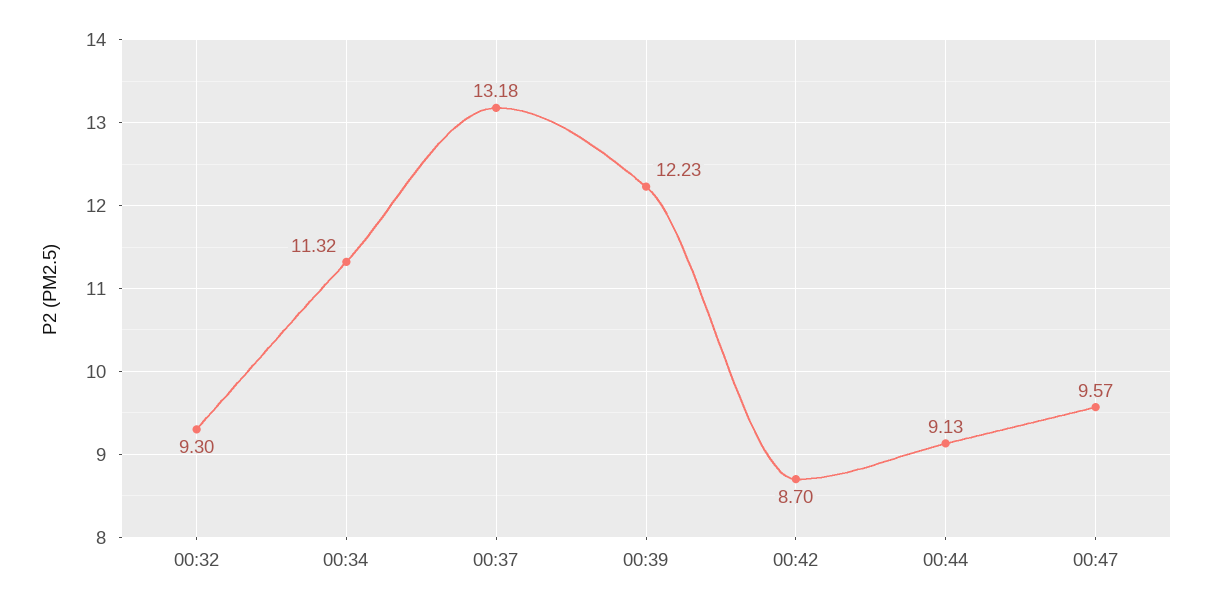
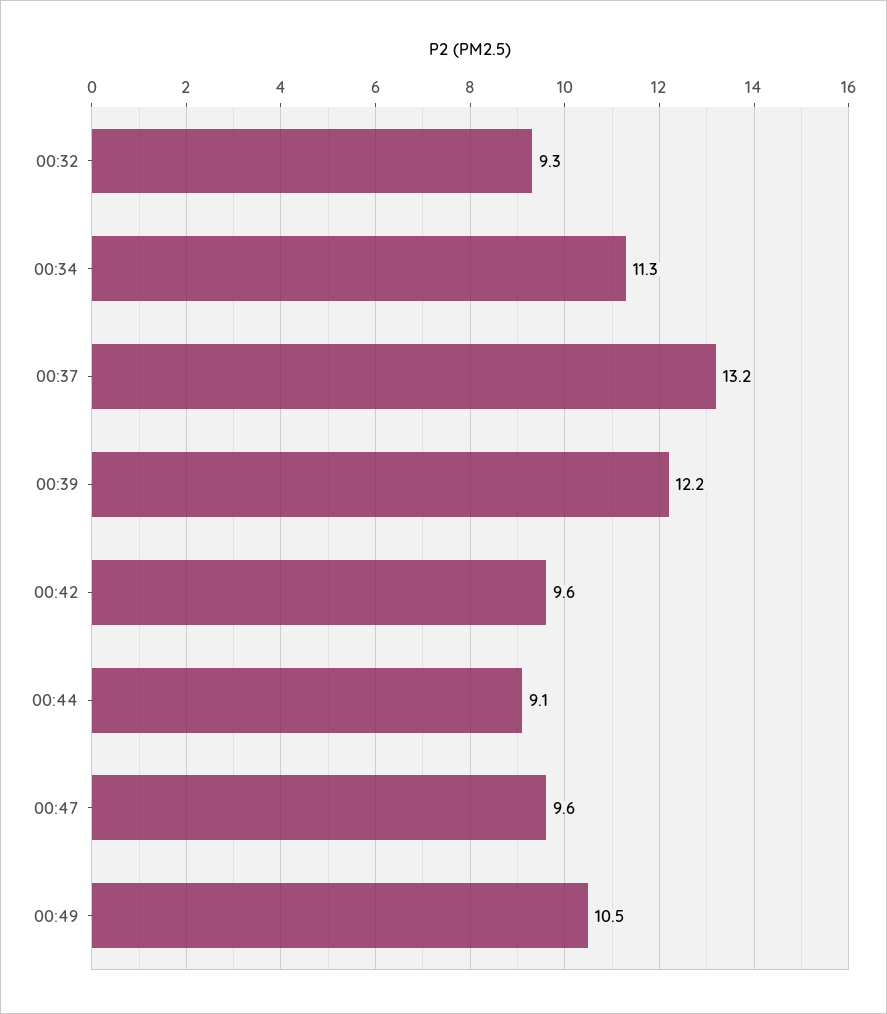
00:42: 8.7 -> 9.6
00:49: none -> 10.5

